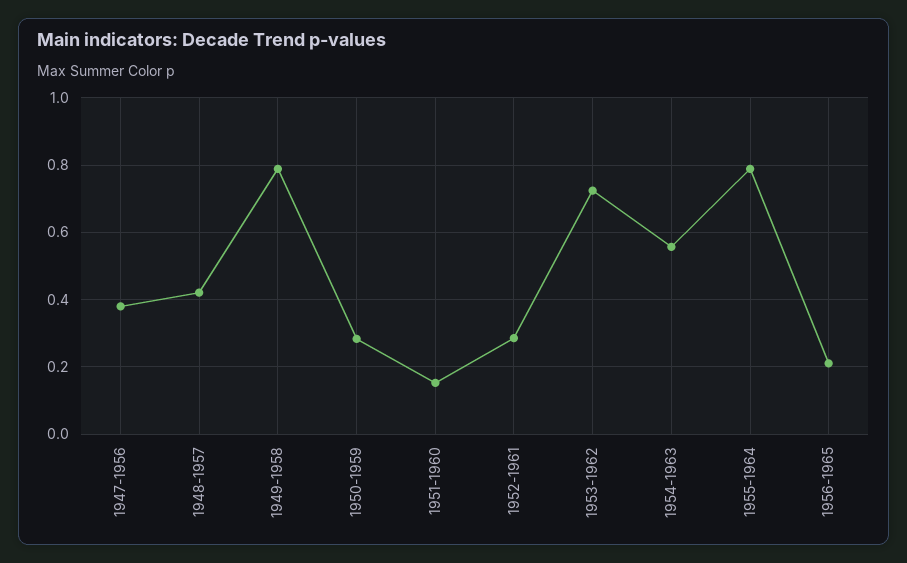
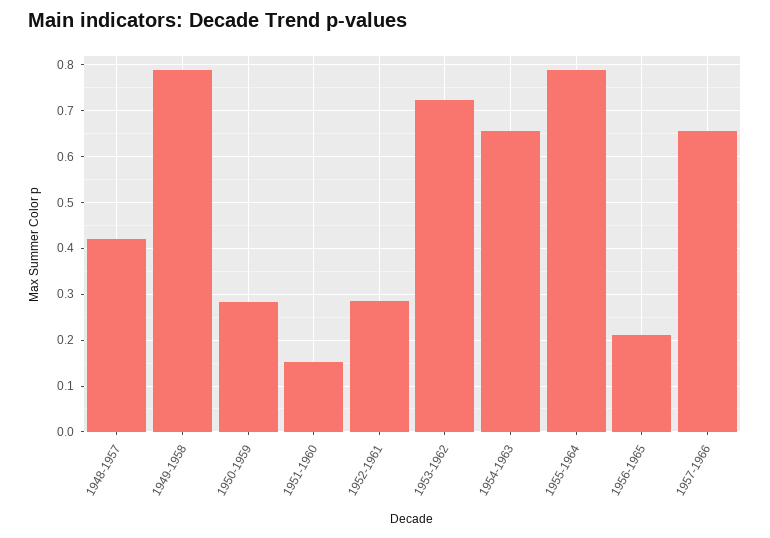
1947-1956: 0.38 -> none
1954-1963: 0.56 -> 0.66
1957-1966: none -> 0.66

